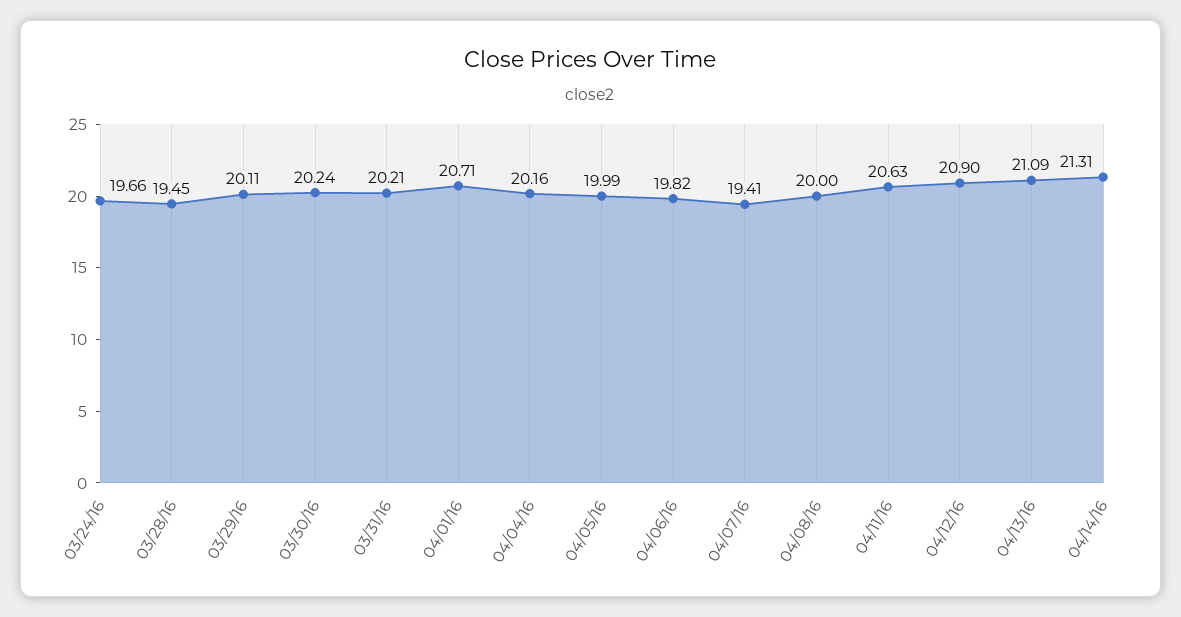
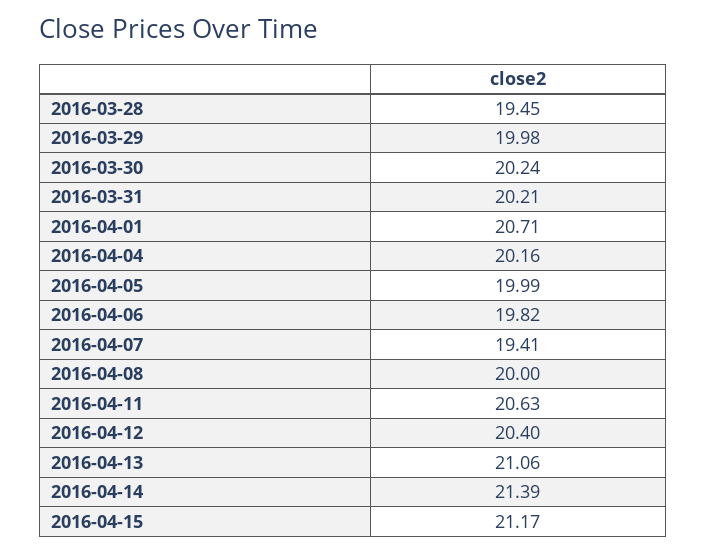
03/24/16: 19.66 -> none
03/29/16: 20.11 -> 19.98
04/12/16: 20.9 -> 20.4
04/13/16: 21.09 -> 21.06
04/14/16: 21.31 -> 21.39
2016-04-15: none -> 21.17

